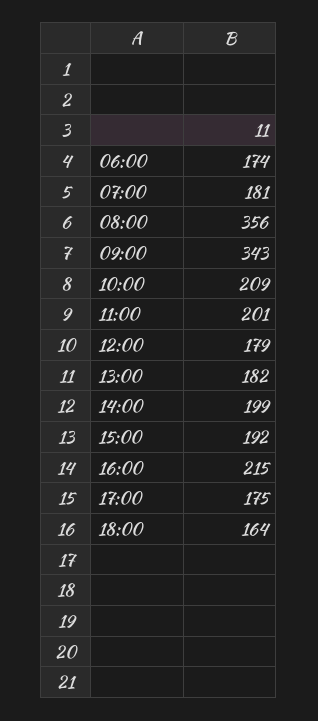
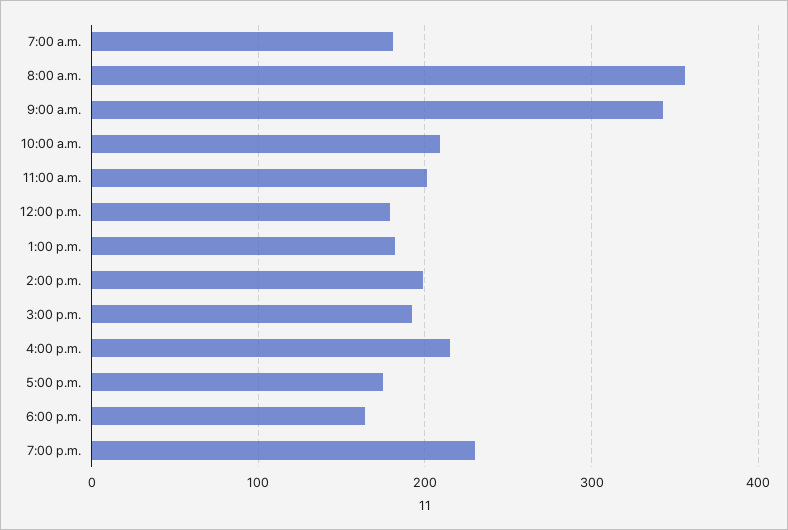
06:00: 174 -> none
7:00 p.m.: none -> 230

